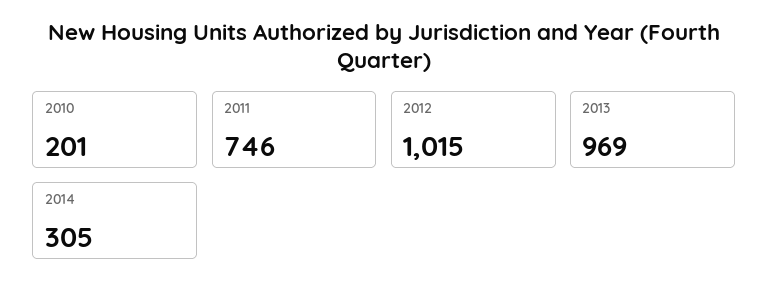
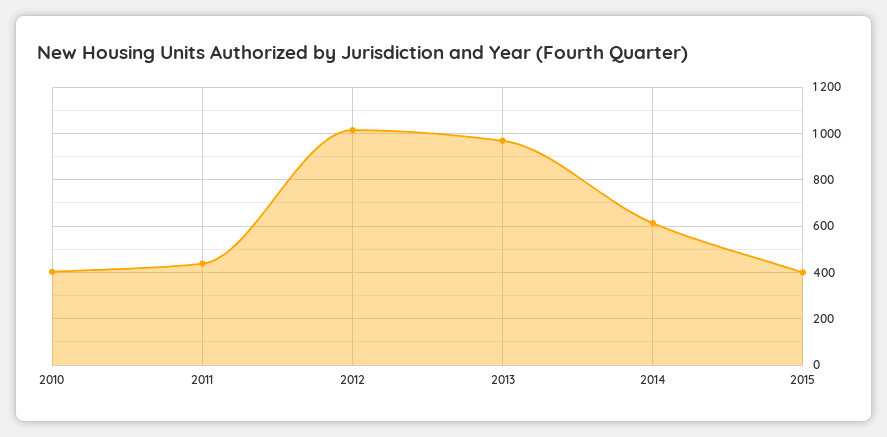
2010: 201 -> 400
2011: 746 -> 450
2014: 305 -> 600
2015: none -> 400

